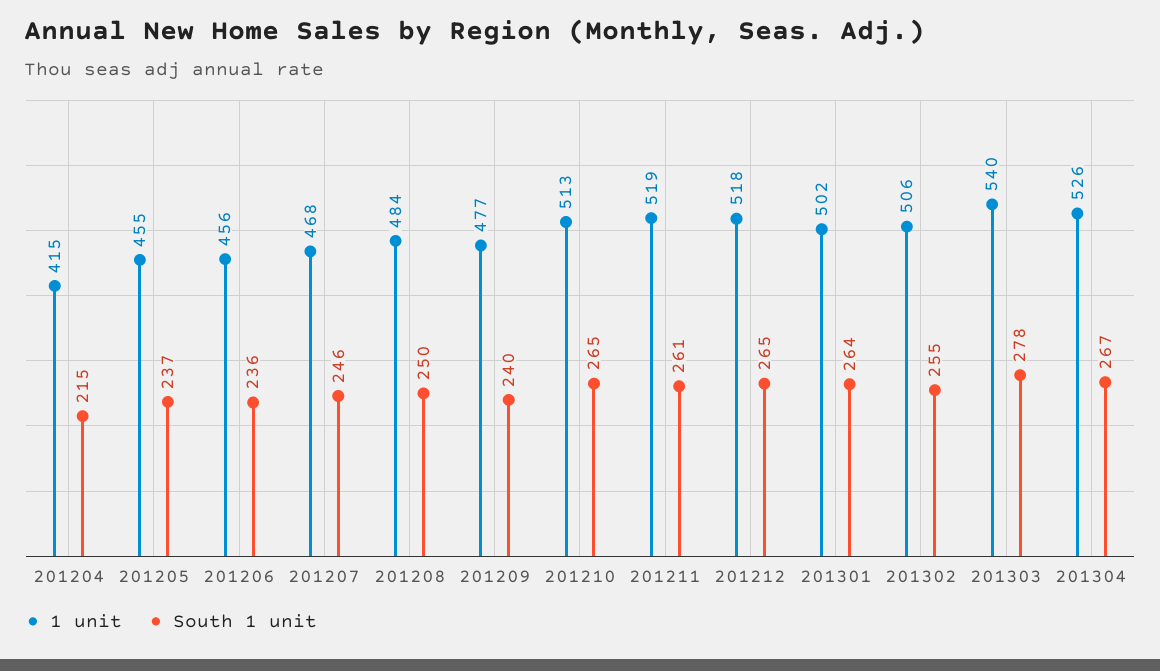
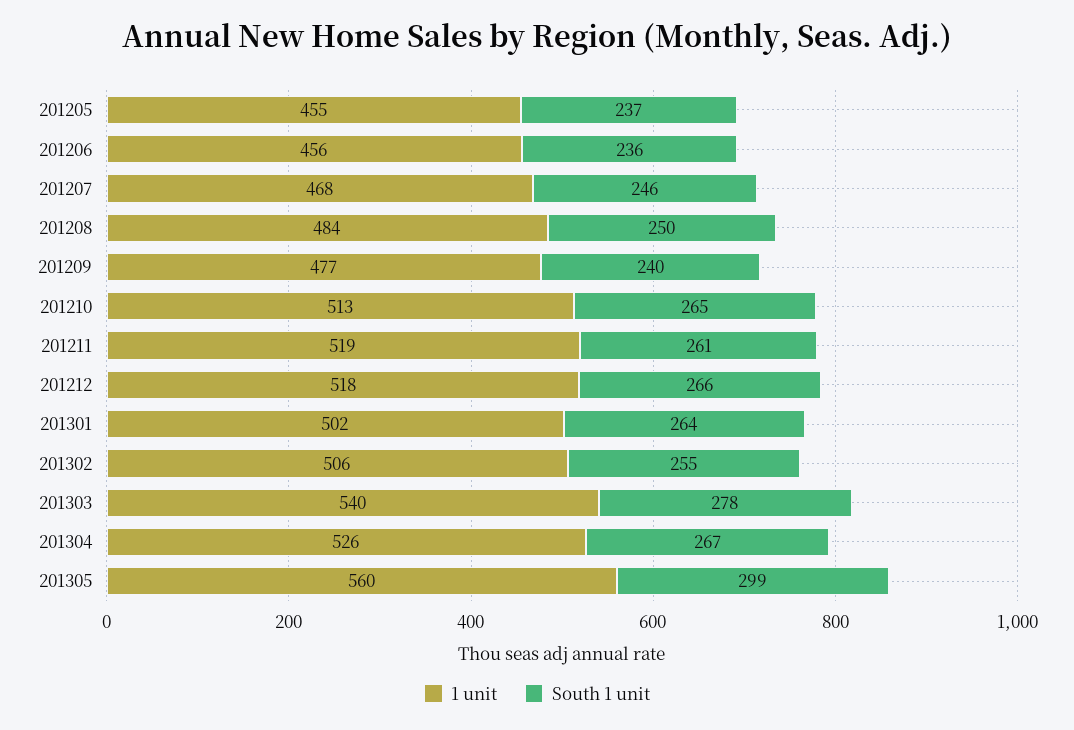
1 unit, 201204: 415 -> none
South 1 unit, 201204: 215 -> none
South 1 unit, 201212: 265 -> 266
1 unit, 201305: none -> 560
South 1 unit, 201305: none -> 299

